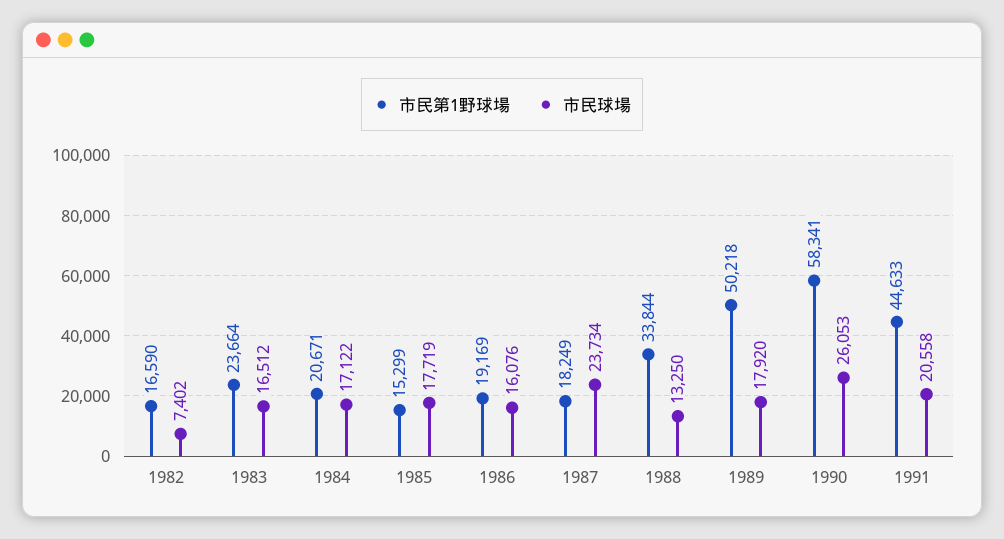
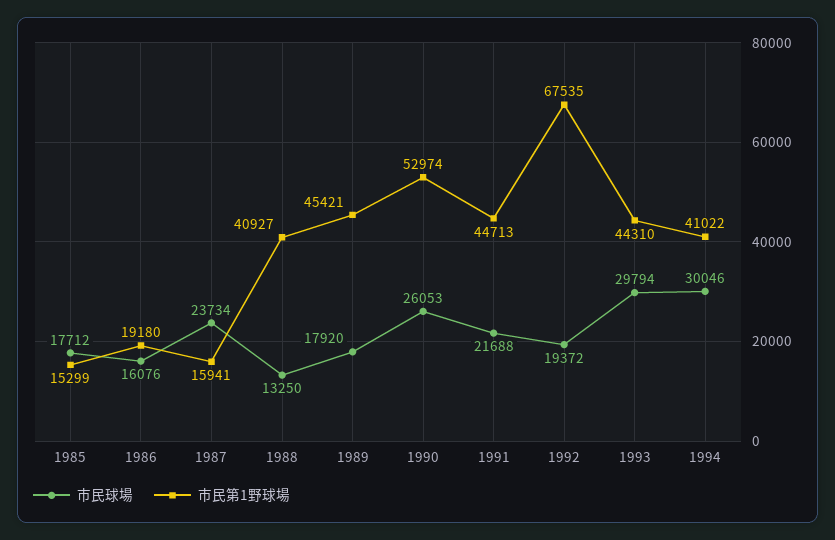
市民第1野球場, 1982: 16590 -> none
市民球場, 1982: 7402 -> none
市民第1野球場, 1983: 23664 -> none
市民球場, 1983: 16512 -> none
市民第1野球場, 1984: 20671 -> none
市民球場, 1984: 17122 -> none
市民球場, 1985: 17719 -> 17712
市民第1野球場, 1986: 19169 -> 19180
市民第1野球場, 1987: 18249 -> 15941
市民第1野球場, 1988: 33844 -> 40927
市民第1野球場, 1989: 50218 -> 45421
市民第1野球場, 1990: 58341 -> 52974
市民第1野球場, 1991: 44633 -> 44713
市民球場, 1991: 20558 -> 21688
市民球場, 1992: none -> 19372
市民第1野球場, 1992: none -> 67535
市民球場, 1993: none -> 29794
市民第1野球場, 1993: none -> 44310
市民球場, 1994: none -> 30046
市民第1野球場, 1994: none -> 41022

